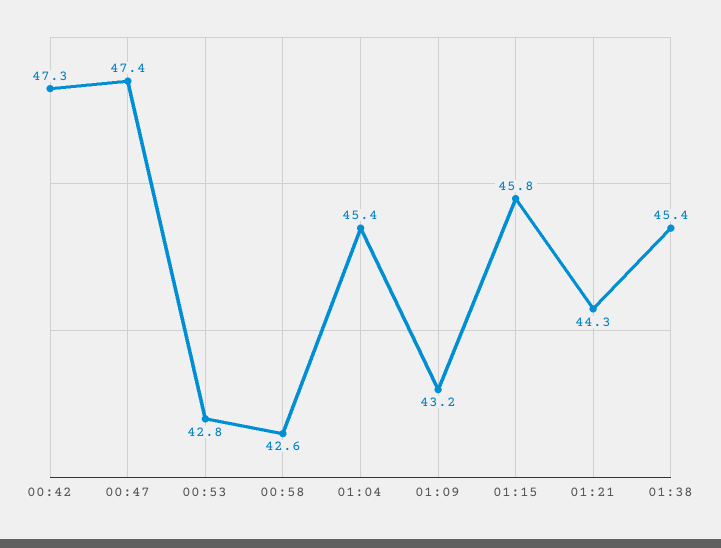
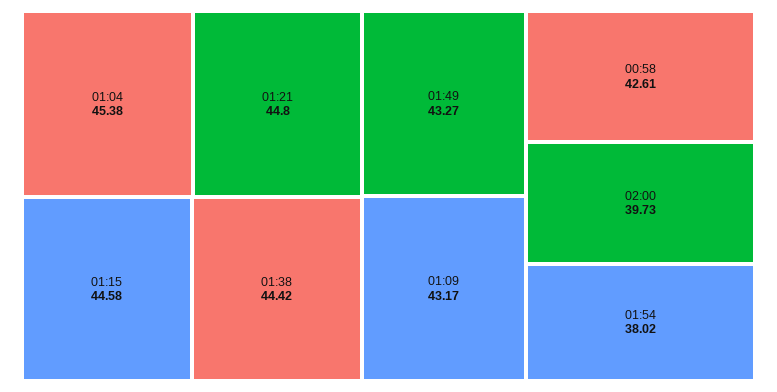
00:42: 47.3 -> none
00:47: 47.4 -> none
00:53: 42.8 -> none
01:15: 45.8 -> 44.58
01:21: 44.3 -> 44.8
01:38: 45.4 -> 44.42
01:49: none -> 43.27
02:00: none -> 39.73
01:54: none -> 38.02

